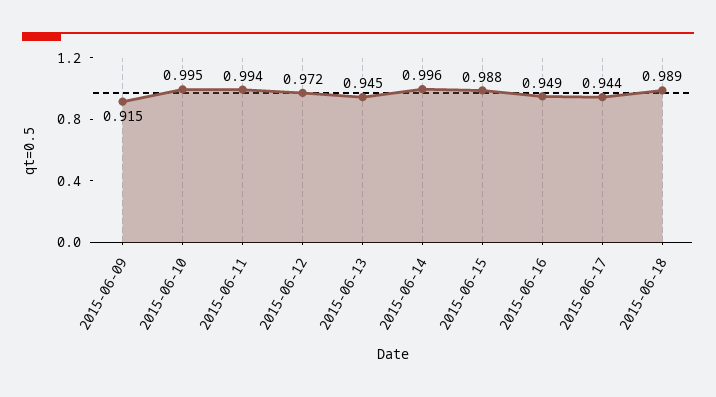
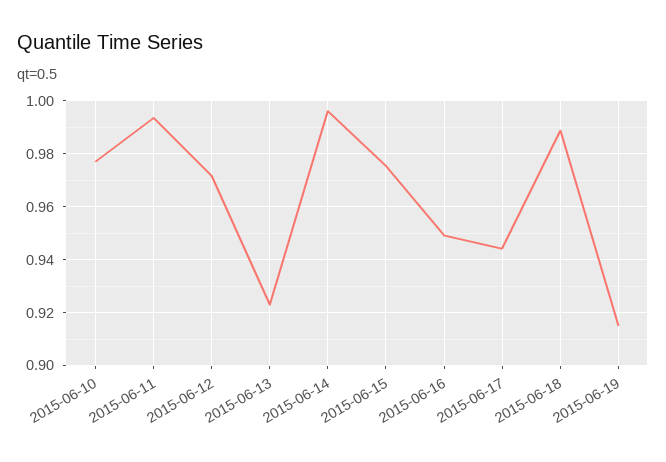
2015-06-09: 0.915 -> none
2015-06-10: 0.995 -> 0.9775
2015-06-13: 0.945 -> 0.9225
2015-06-15: 0.988 -> 0.975
2015-06-19: none -> 0.915

